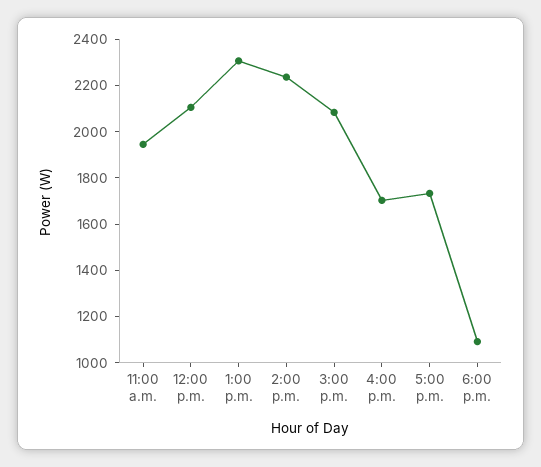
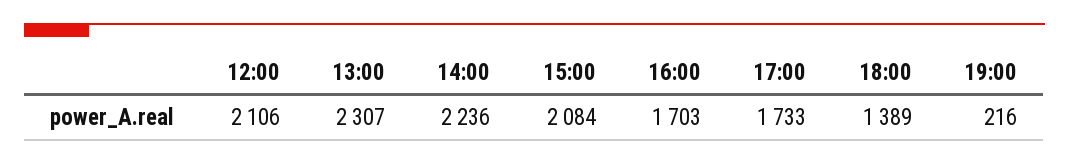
11:00 a.m.: 1950 -> none
6:00 p.m.: 1100 -> 1389
19:00: none -> 216

